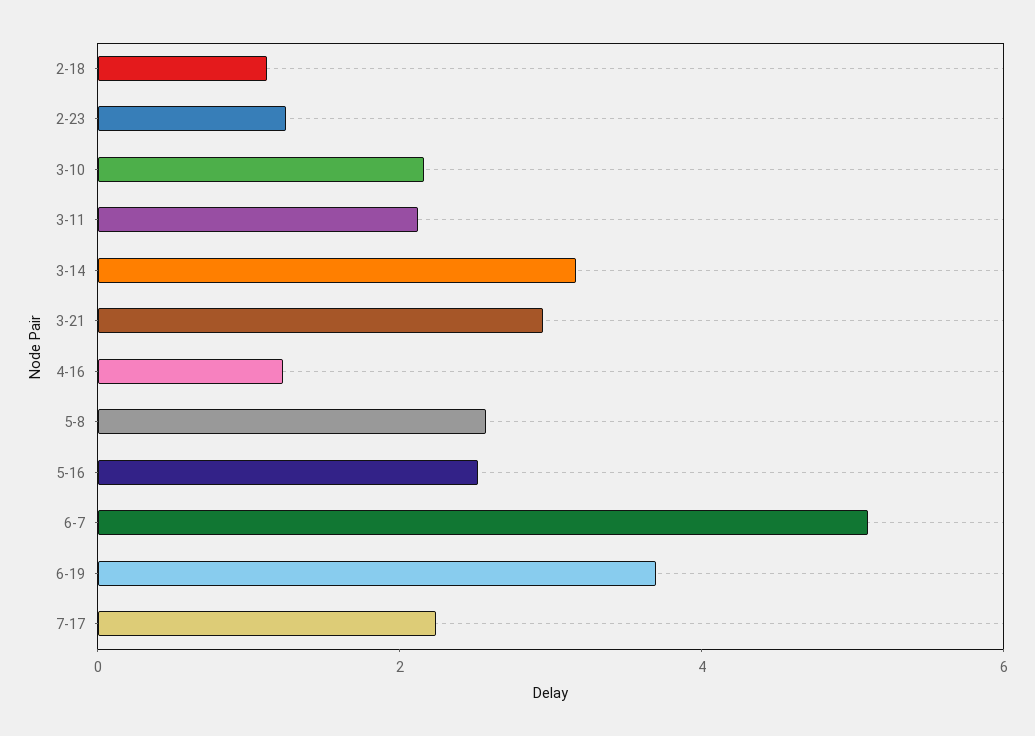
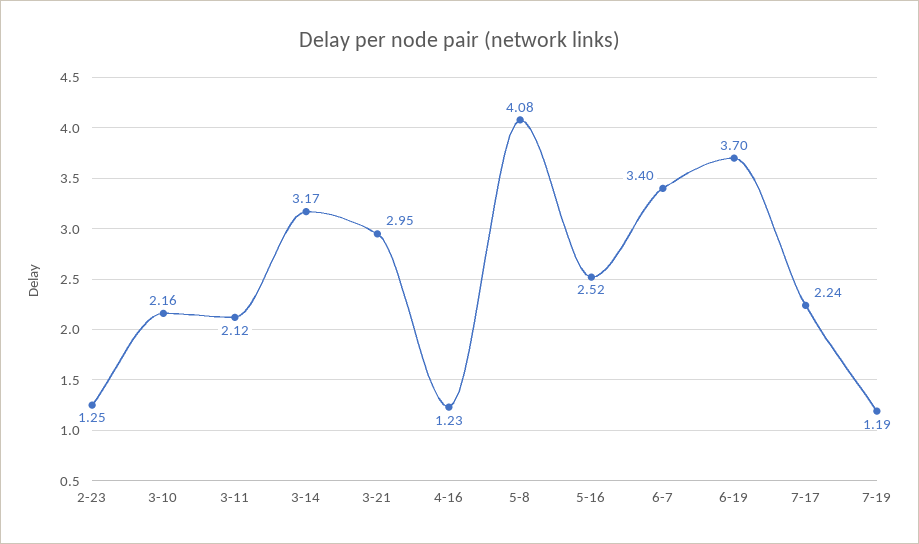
2-18: 1 -> none
5-8: 2.5 -> 4.08
6-7: 5 -> 3.4
7-19: none -> 1.19

